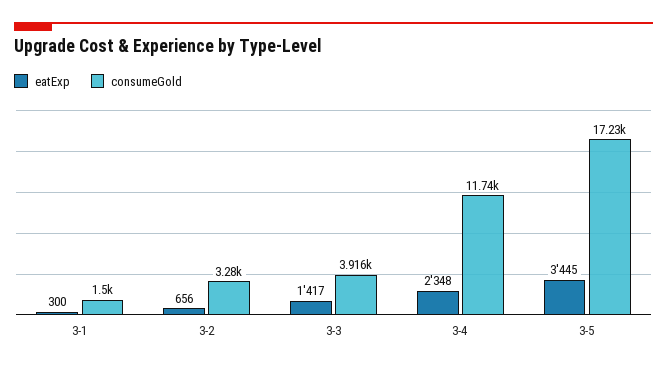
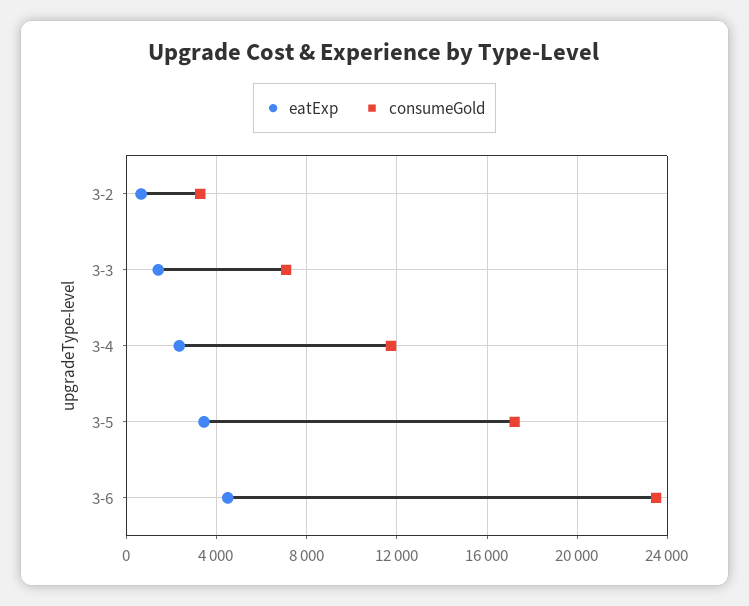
eatExp, 3-1: 300 -> none
consumeGold, 3-1: 1500 -> none
consumeGold, 3-3: 3916 -> 7000
eatExp, 3-6: none -> 4500
consumeGold, 3-6: none -> 23500

